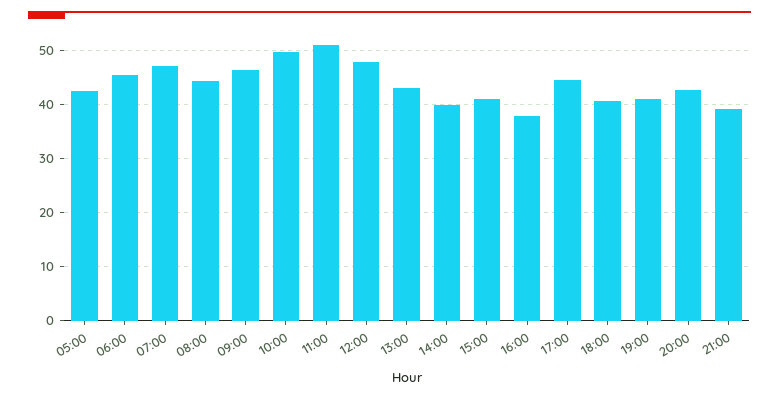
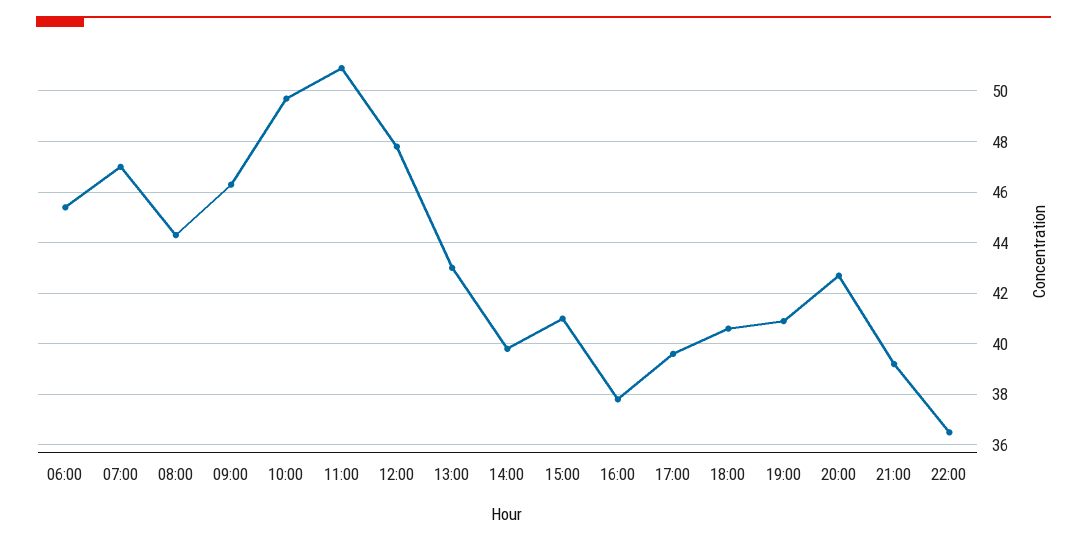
05:00: 42 -> none
17:00: 44 -> 39.5
22:00: none -> 36.5

